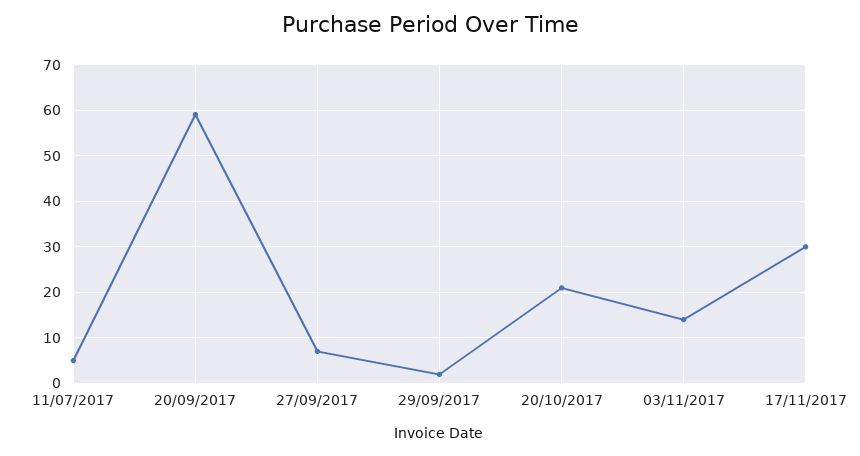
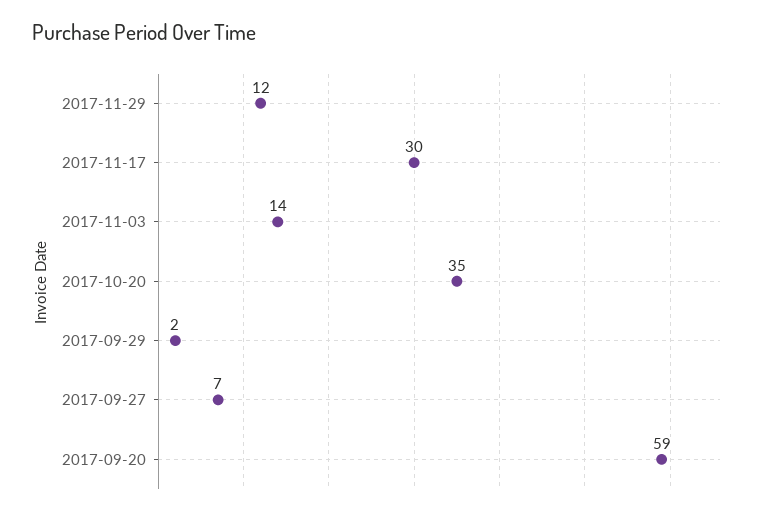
11/07/2017: 5 -> none
20/10/2017: 20 -> 35
2017-11-29: none -> 12

